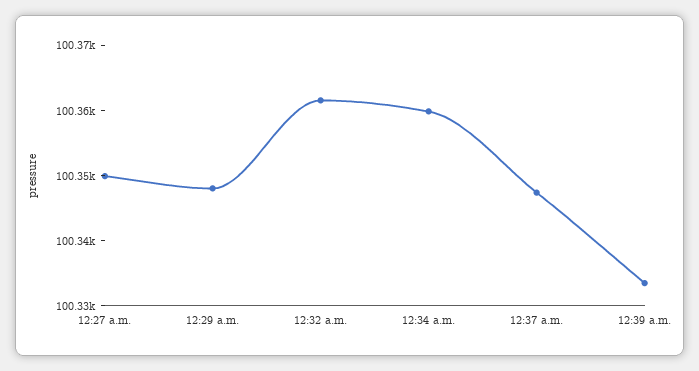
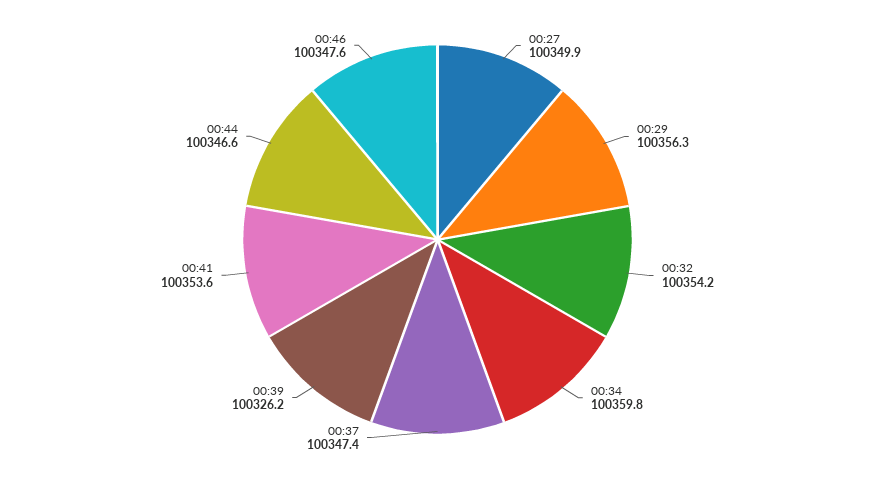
12:29 a.m.: 100348 -> 100356.3
12:32 a.m.: 100362 -> 100354.2
12:39 a.m.: 100334 -> 100326.2
00:41: none -> 100353.6
00:44: none -> 100346.6
00:46: none -> 100347.6

